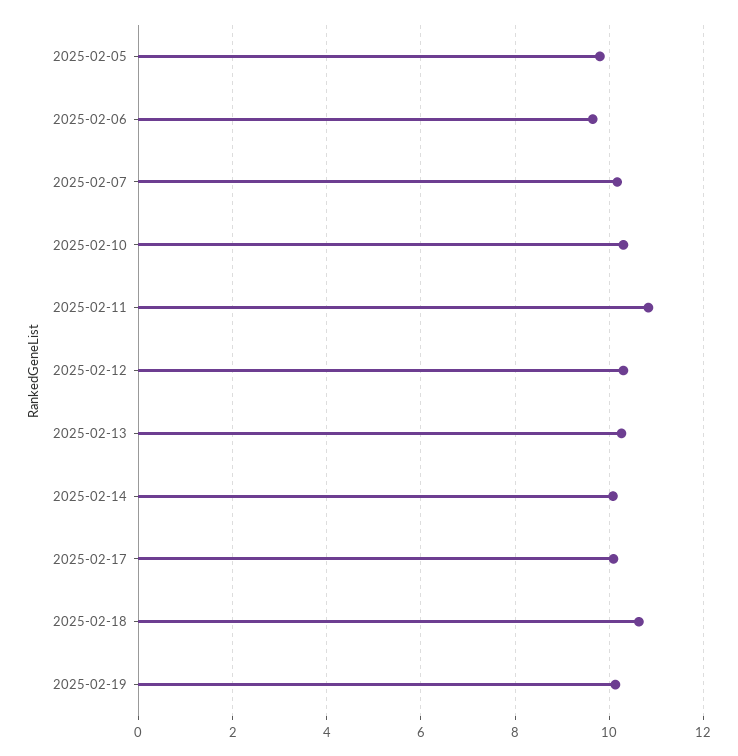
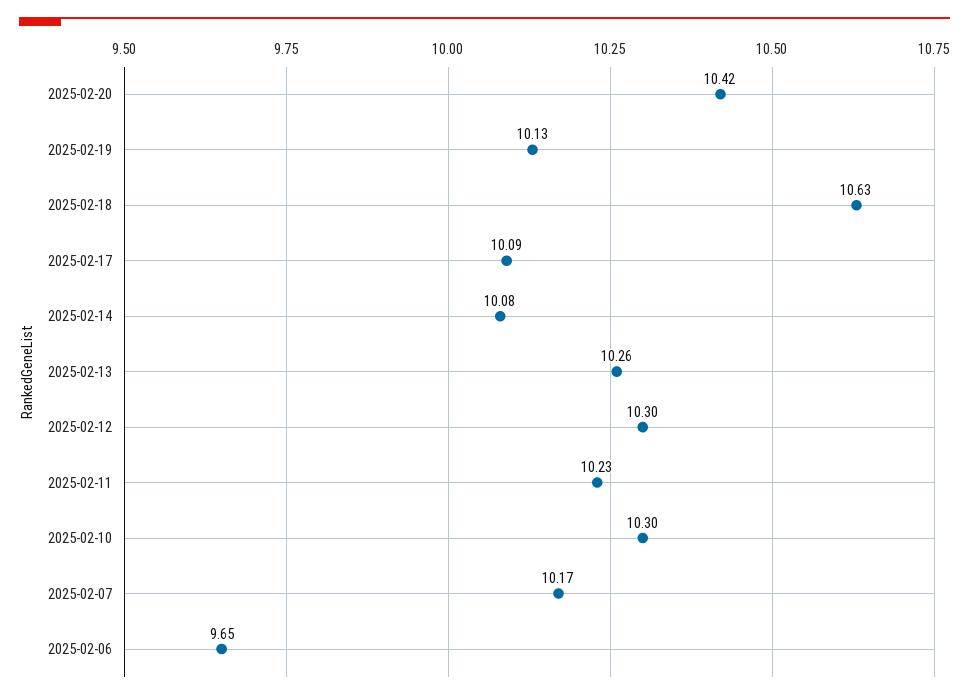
2025-02-05: 9.8 -> none
2025-02-11: 10.8 -> 10.23
2025-02-20: none -> 10.42

